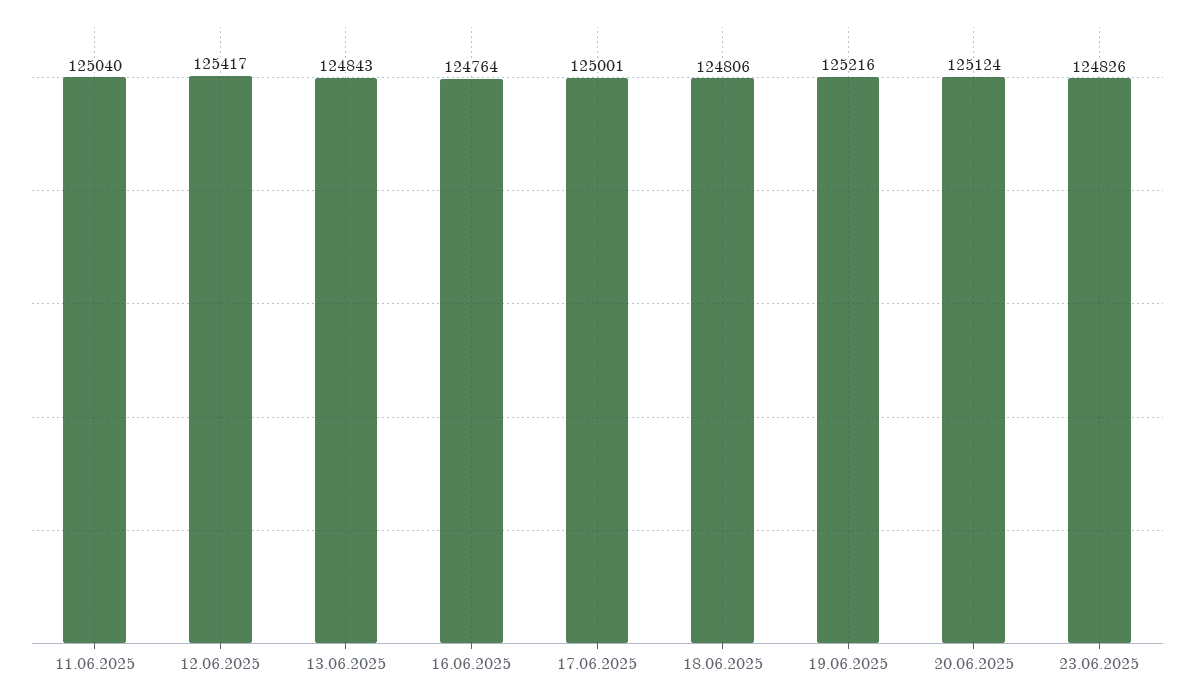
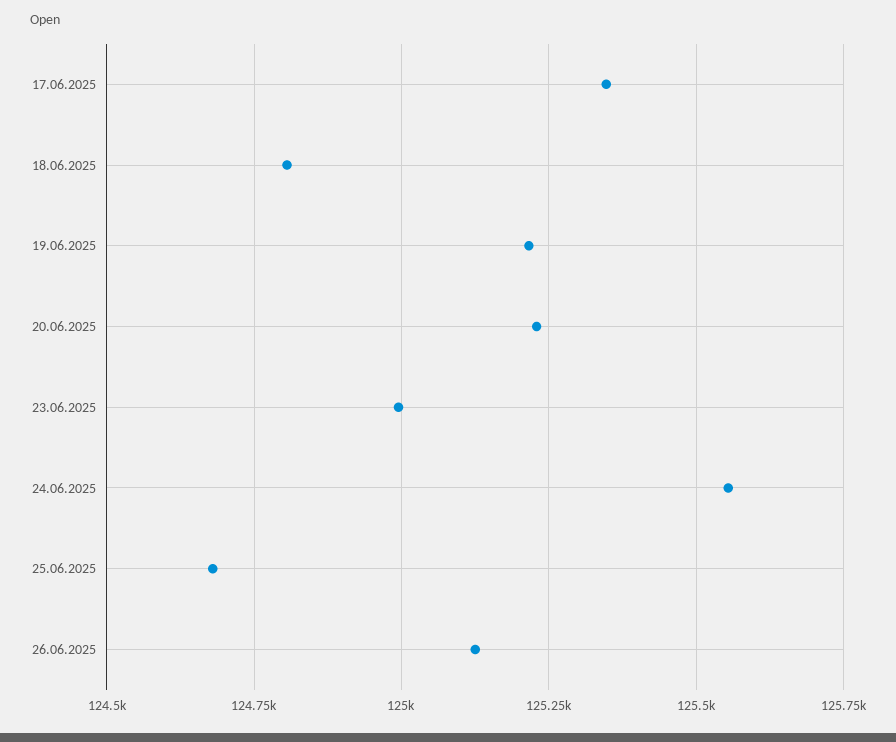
11.06.2025: 125040 -> none
12.06.2025: 125417 -> none
13.06.2025: 124843 -> none
16.06.2025: 124764 -> none
17.06.2025: 125001 -> 125350
20.06.2025: 125124 -> 125225
23.06.2025: 124826 -> 125000
24.06.2025: none -> 125550
25.06.2025: none -> 124675
26.06.2025: none -> 125125

